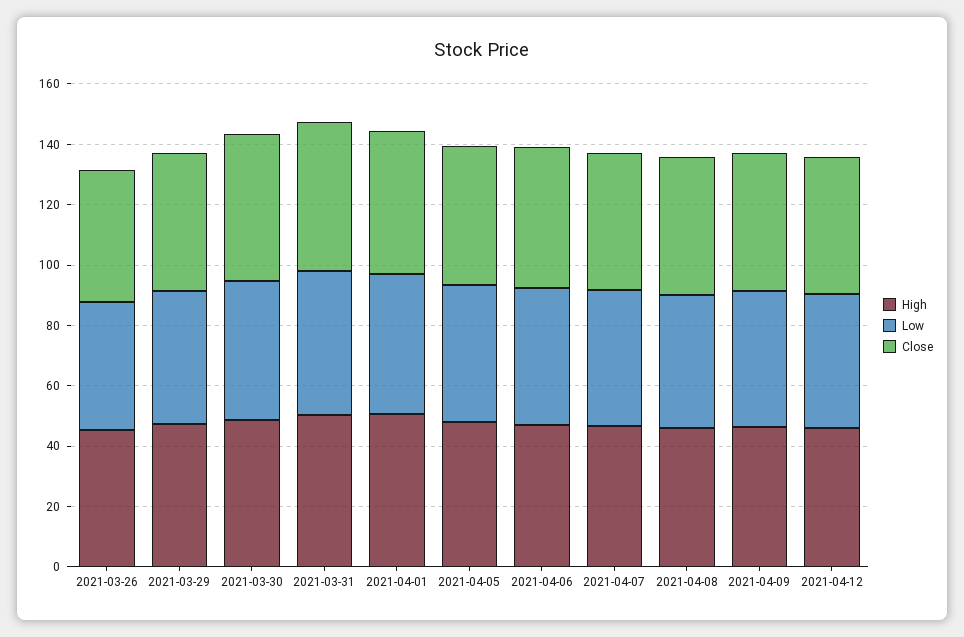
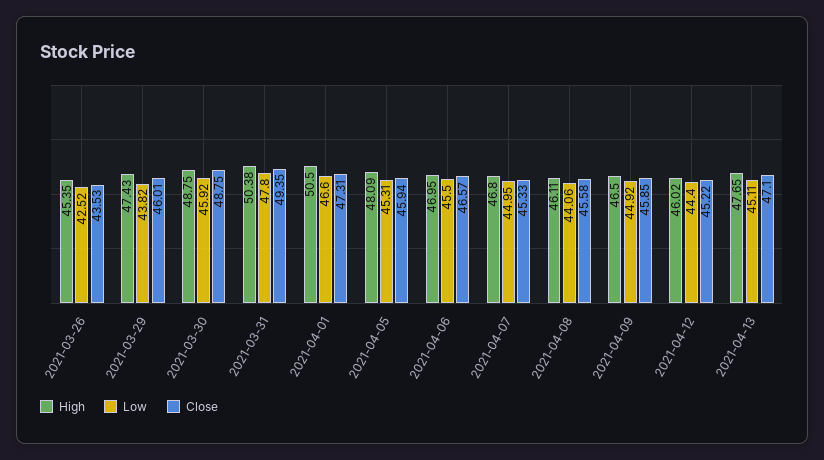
High, 2021-04-13: none -> 47.65
Low, 2021-04-13: none -> 45.11
Close, 2021-04-13: none -> 47.1

